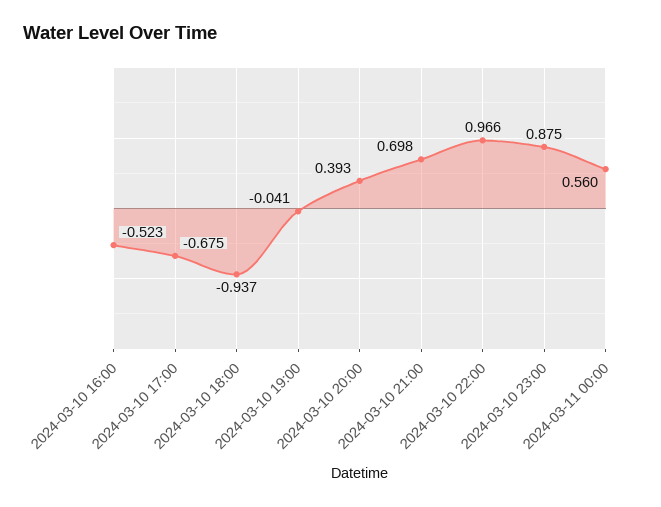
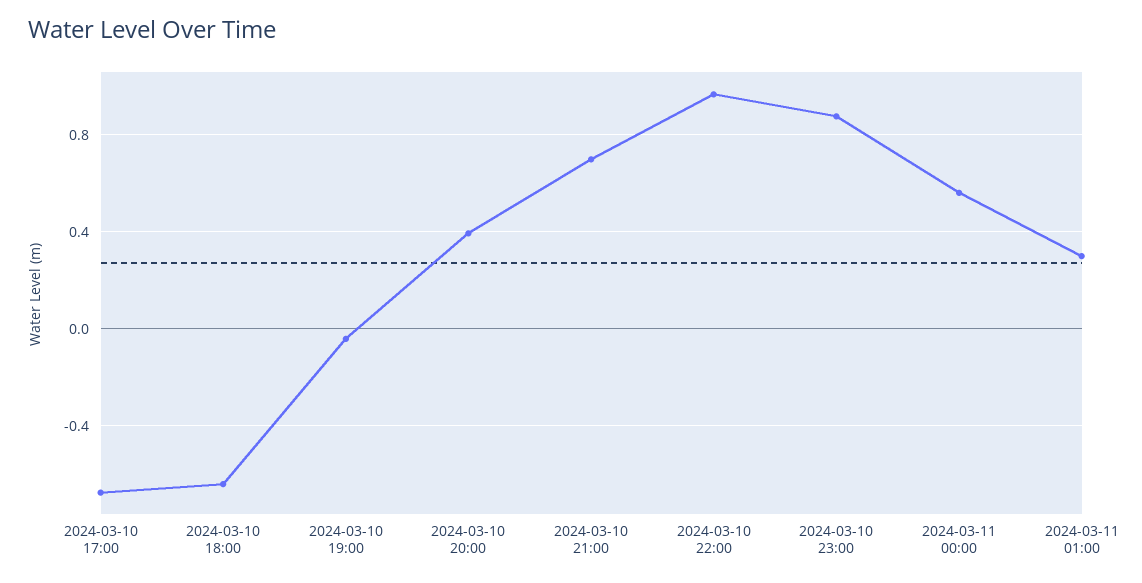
2024-03-10 16:00: -0.523 -> none
2024-03-10 18:00: -0.937 -> -0.65
2024-03-11 01:00: none -> 0.3

